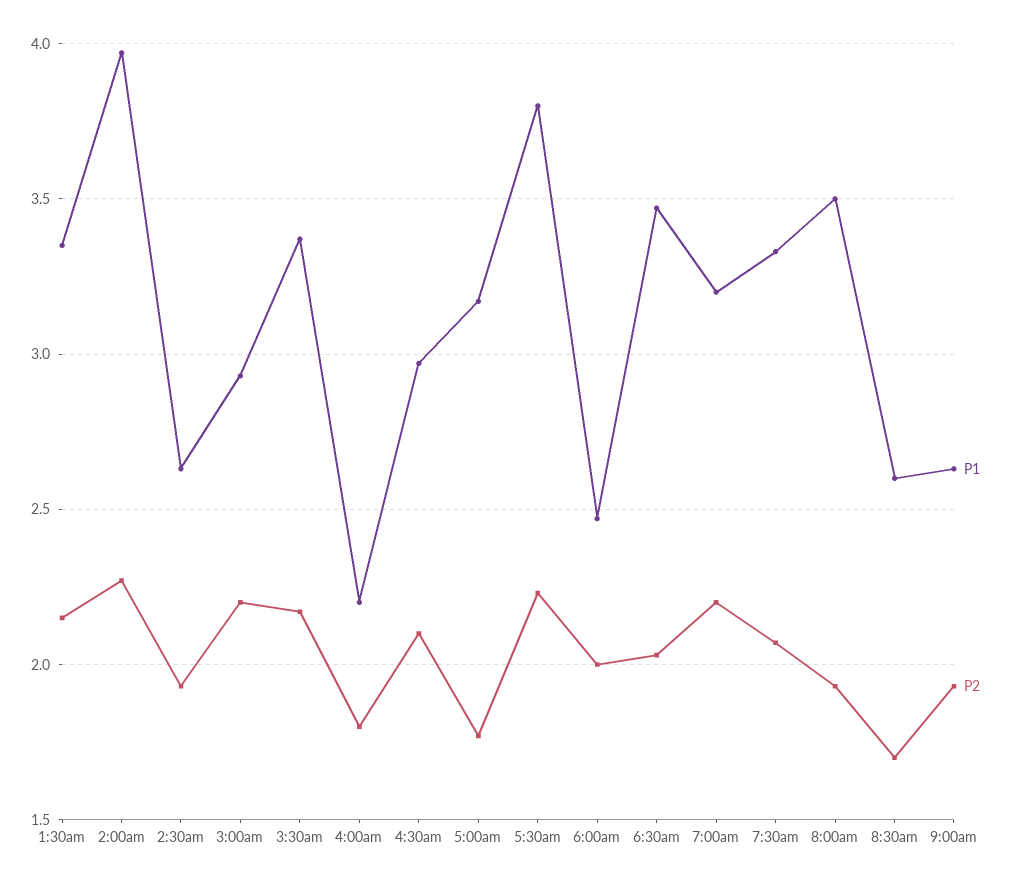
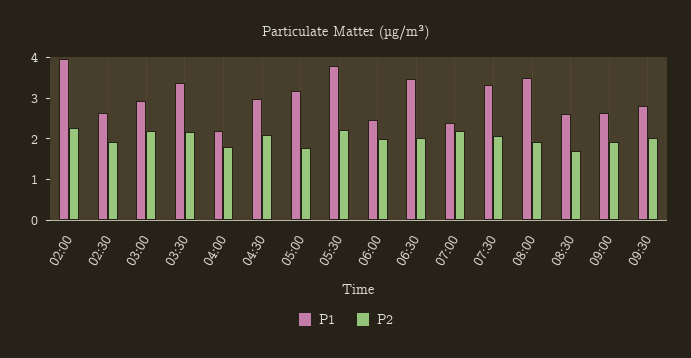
P1, 1:30am: 3.35 -> none
P2, 1:30am: 2.15 -> none
P1, 7:00am: 3.2 -> 2.4
P1, 09:30: none -> 2.8
P2, 09:30: none -> 2

